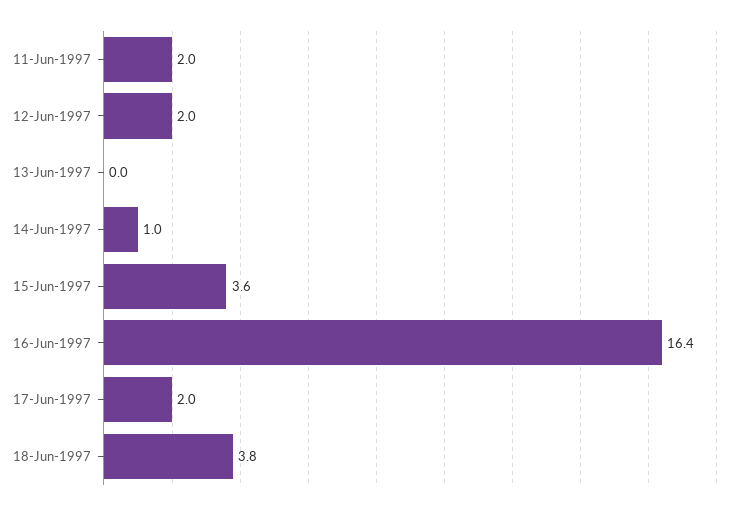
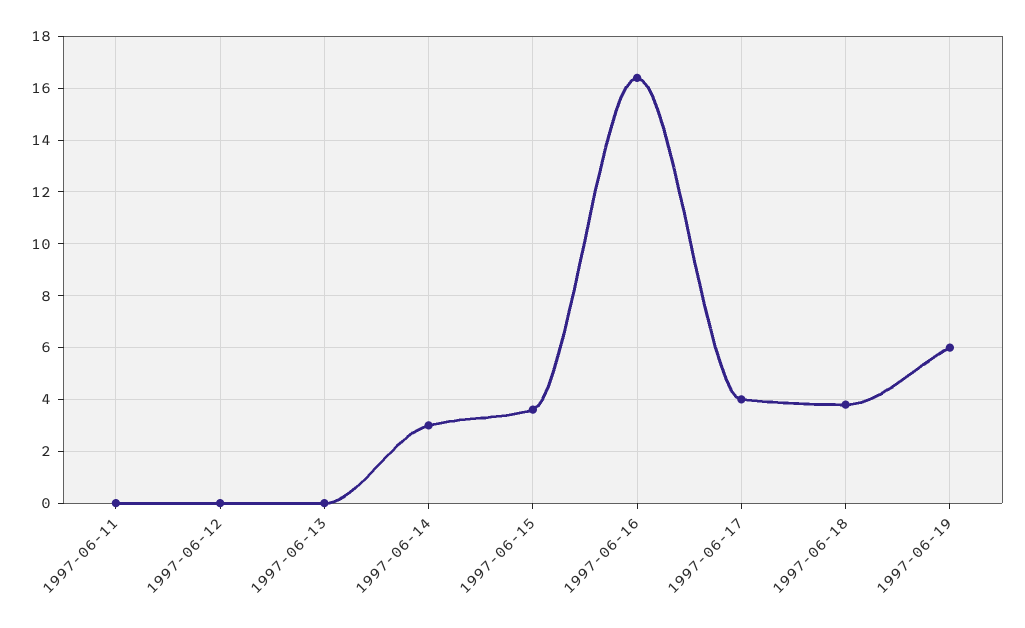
11-Jun-1997: 2 -> 0
12-Jun-1997: 2 -> 0
14-Jun-1997: 1 -> 3
17-Jun-1997: 2 -> 4
1997-06-19: none -> 6

